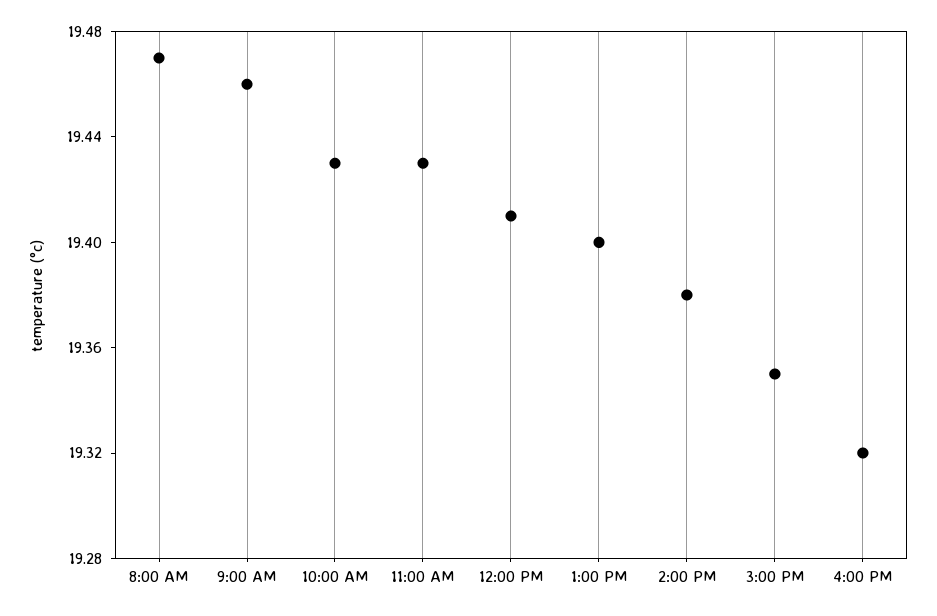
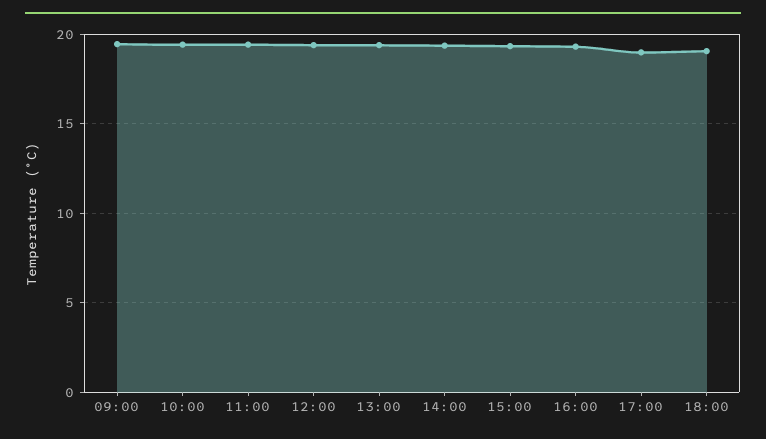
8:00 AM: 19.47 -> none
17:00: none -> 19
18:00: none -> 19

